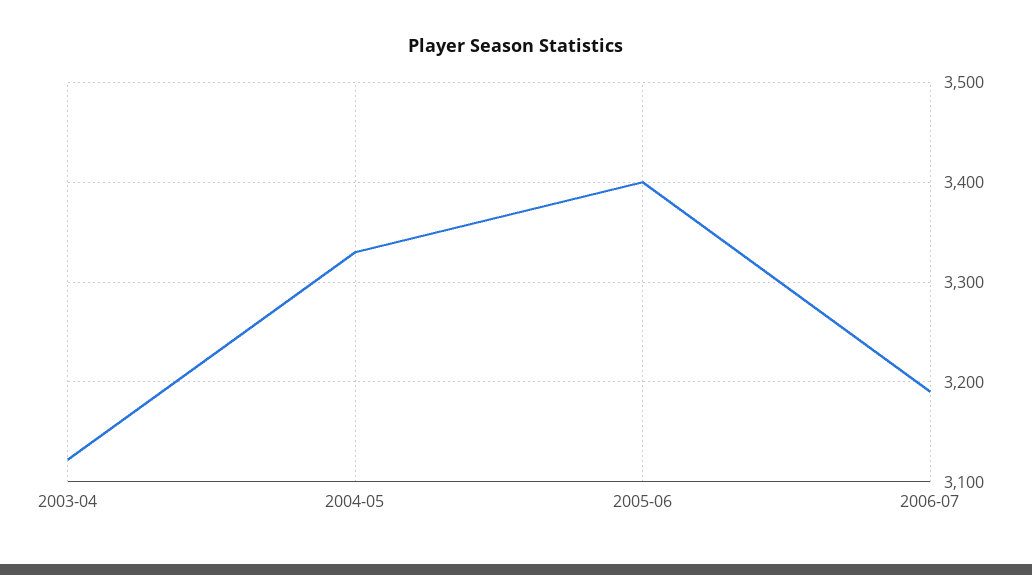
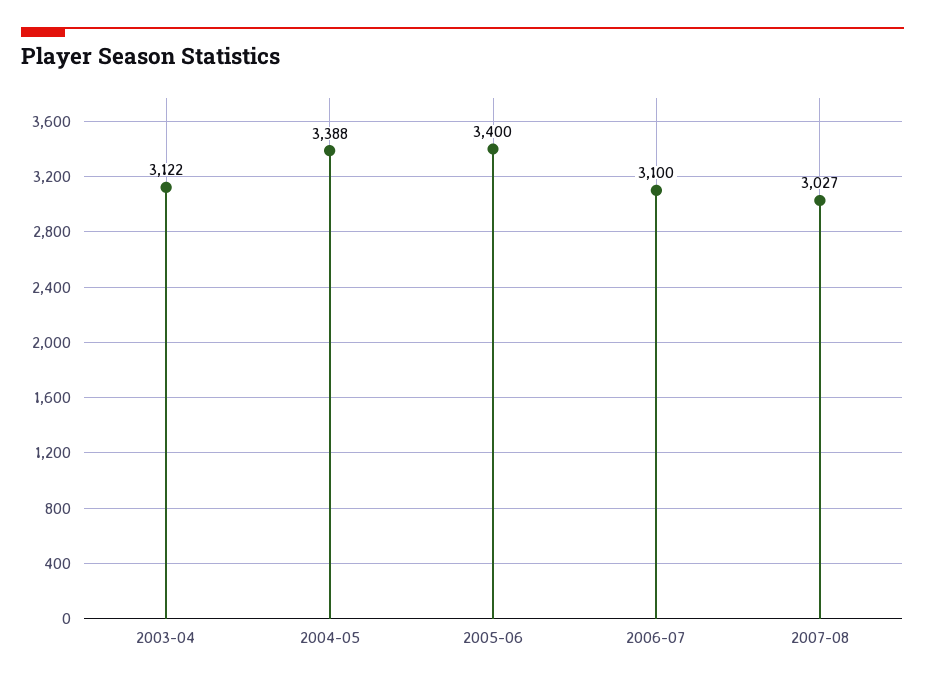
2004-05: 3330 -> 3388
2006-07: 3190 -> 3100
2007-08: none -> 3027

